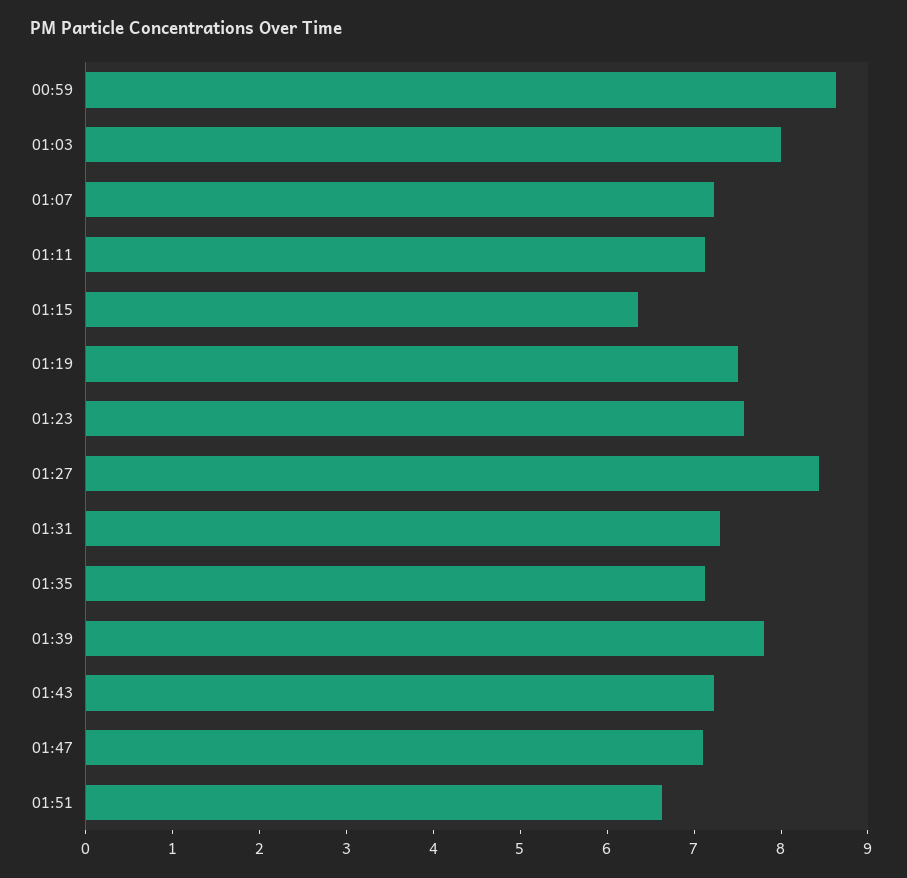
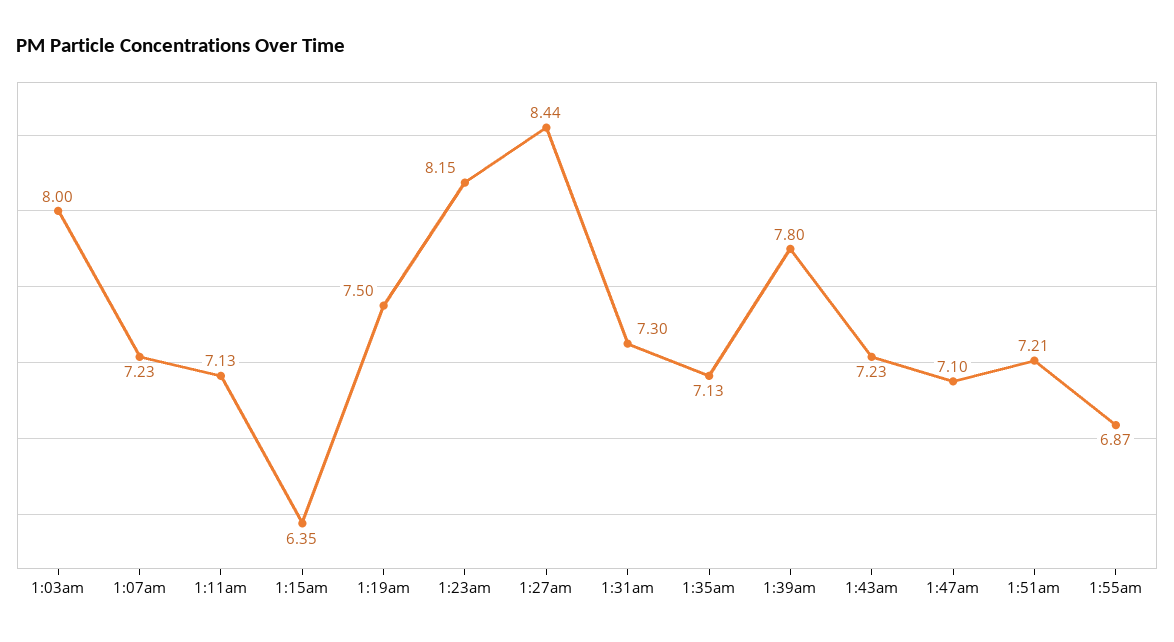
00:59: 8.6 -> none
01:23: 7.6 -> 8.15
01:51: 6.6 -> 7.21
1:55am: none -> 6.87

